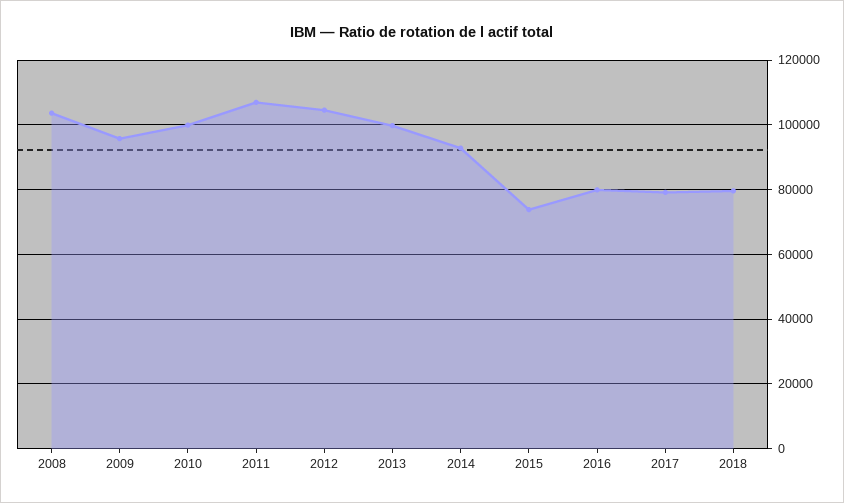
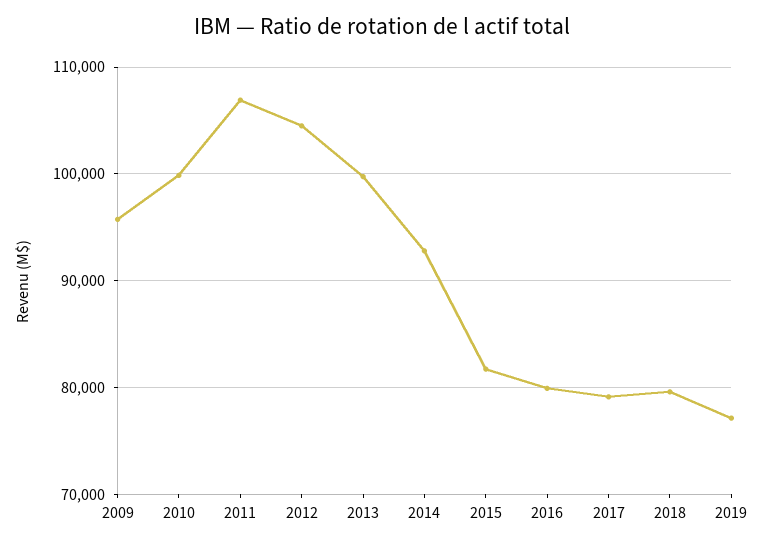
2008: 104000 -> none
2015: 74000 -> 82000
2019: none -> 77000

